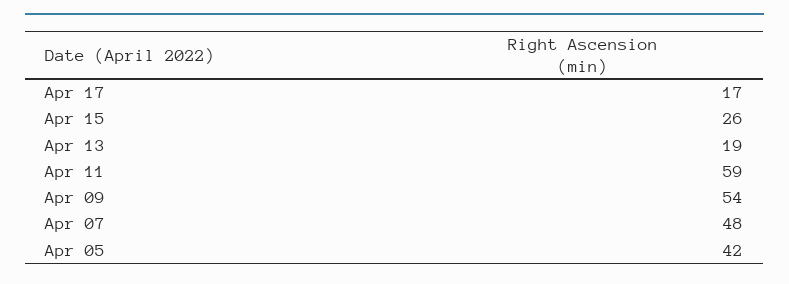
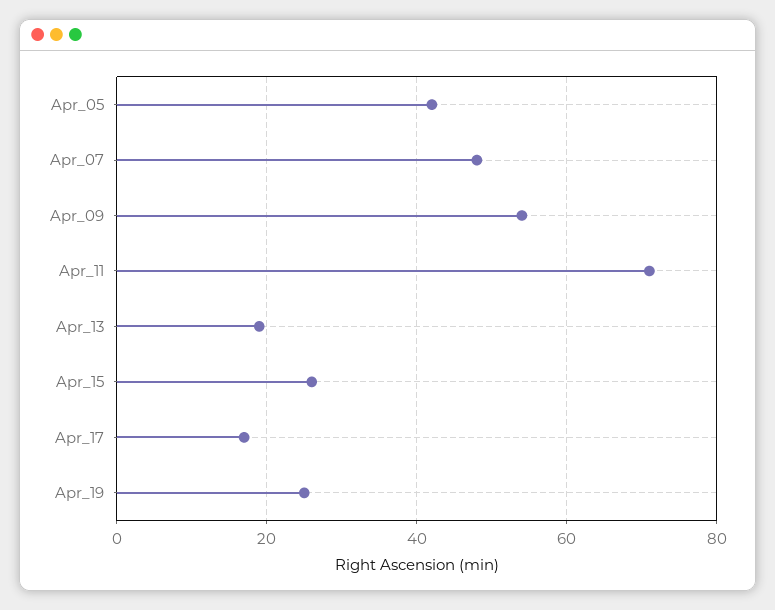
Apr 11: 59 -> 70
Apr_19: none -> 25

